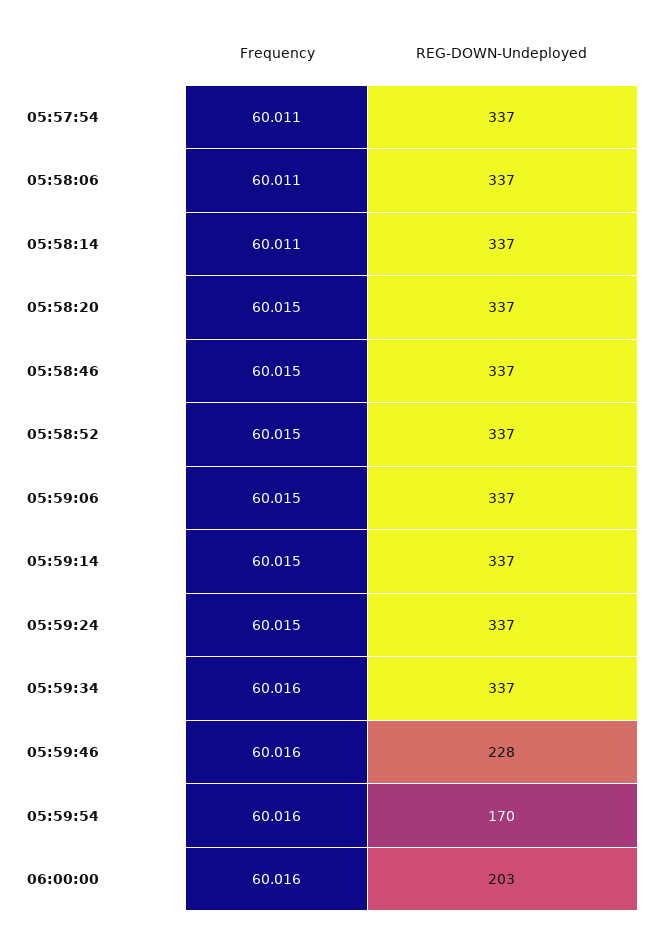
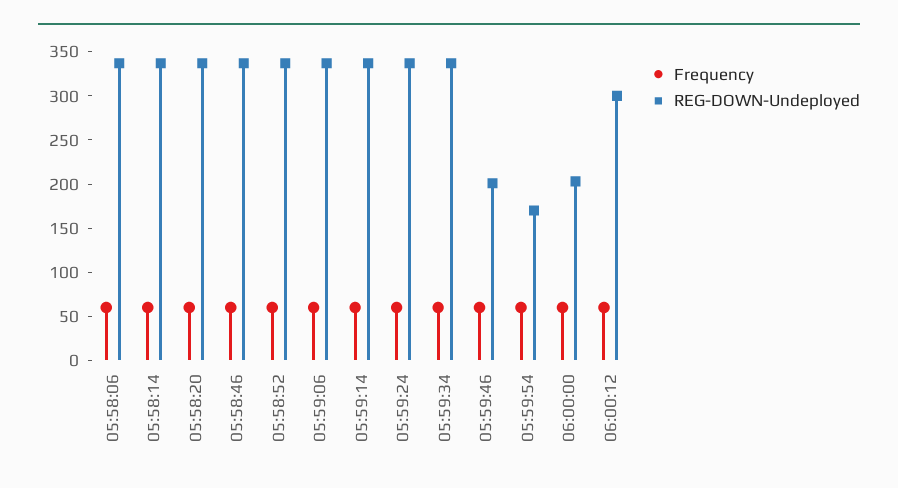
Frequency, 05:57:54: 60.011 -> none
REG-DOWN-Undeployed, 05:57:54: 337 -> none
REG-DOWN-Undeployed, 05:59:46: 228 -> 200
Frequency, 06:00:12: none -> 60
REG-DOWN-Undeployed, 06:00:12: none -> 300

